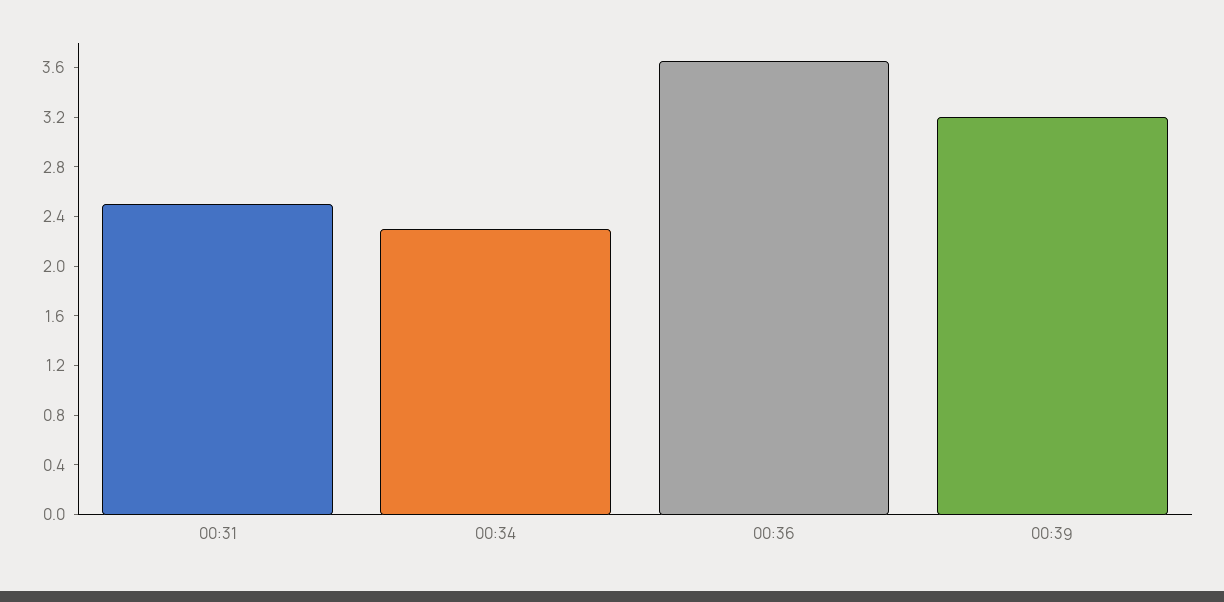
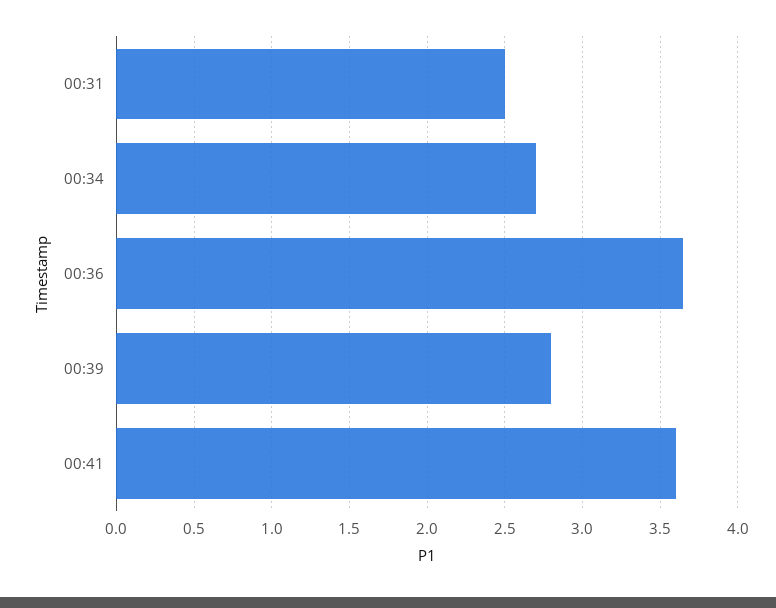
00:34: 2.3 -> 2.7
00:39: 3.2 -> 2.8
00:41: none -> 3.6

